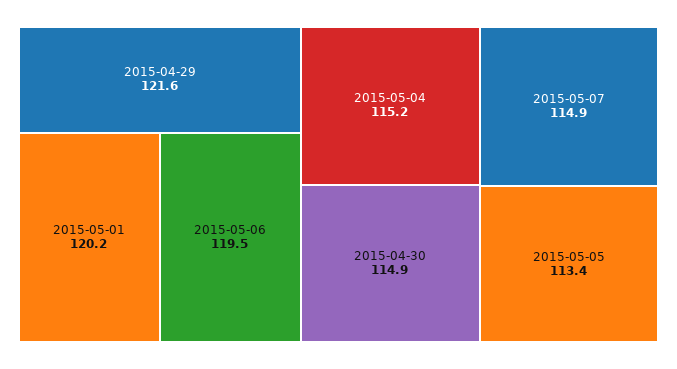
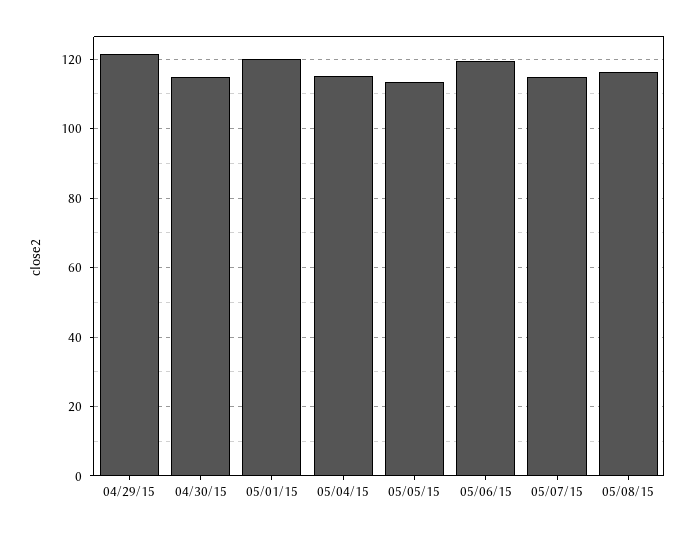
05/08/15: none -> 116

